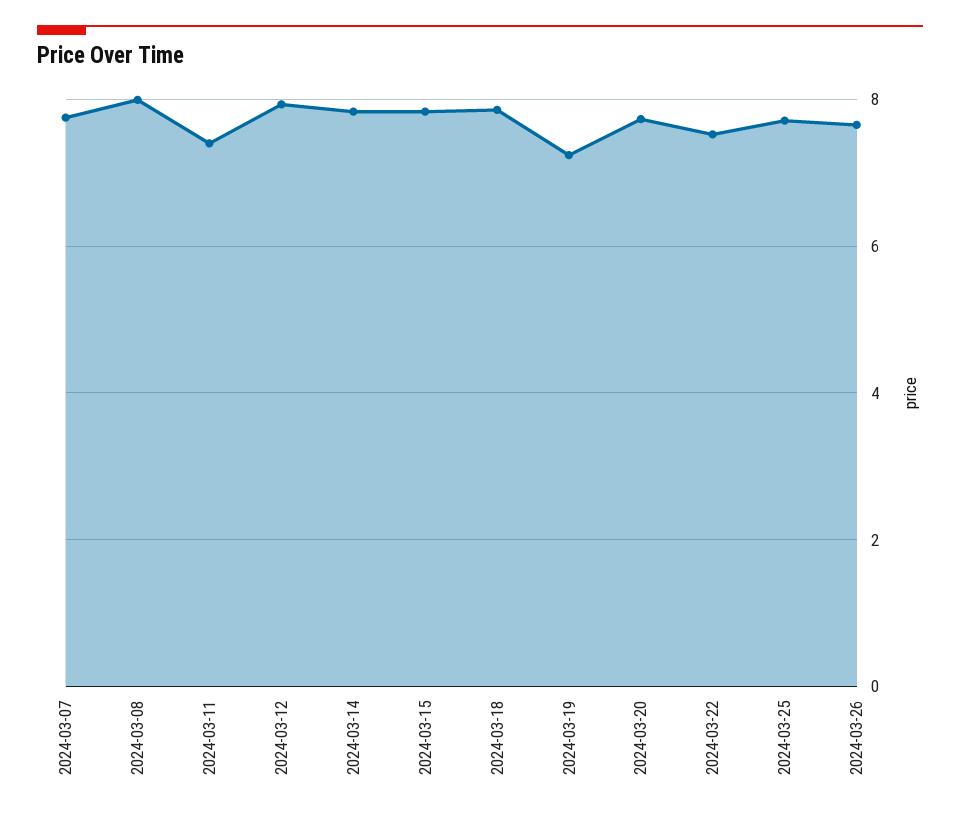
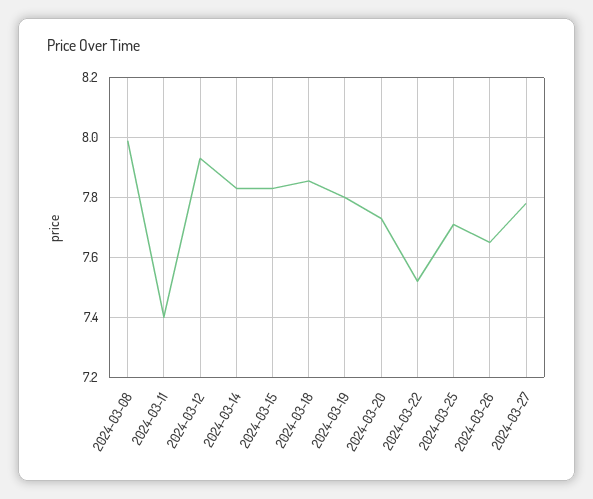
2024-03-07: 7.8 -> none
2024-03-19: 7.2 -> 7.8
2024-03-27: none -> 7.775

